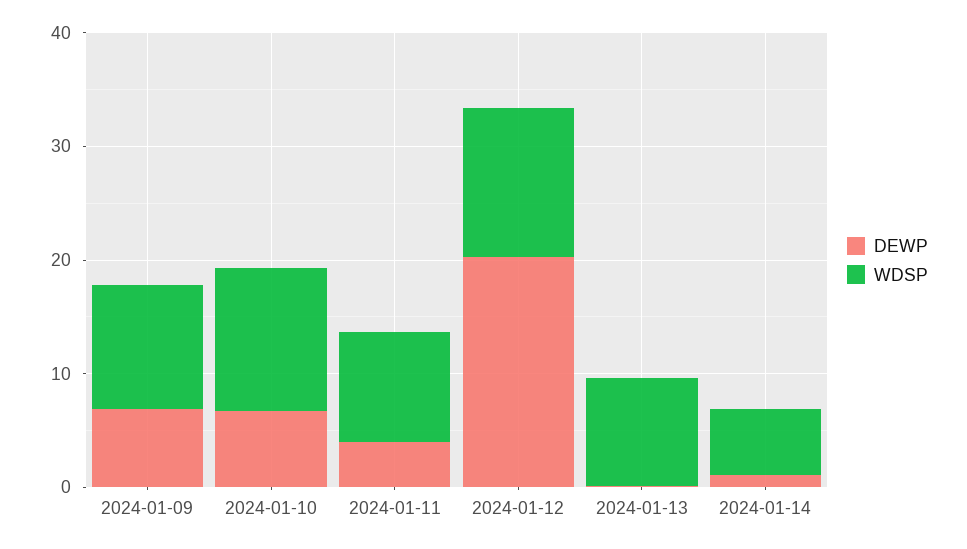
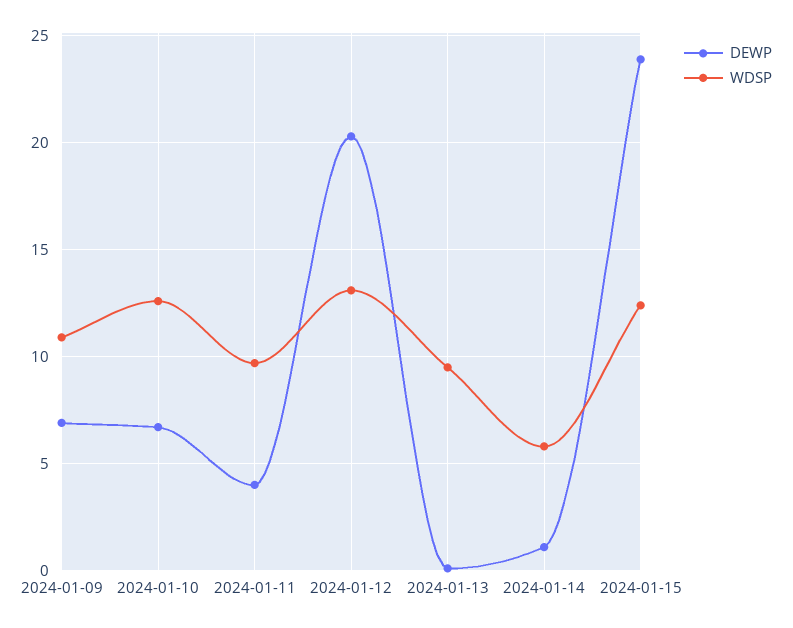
DEWP, 2024-01-15: none -> 24
WDSP, 2024-01-15: none -> 12.5

